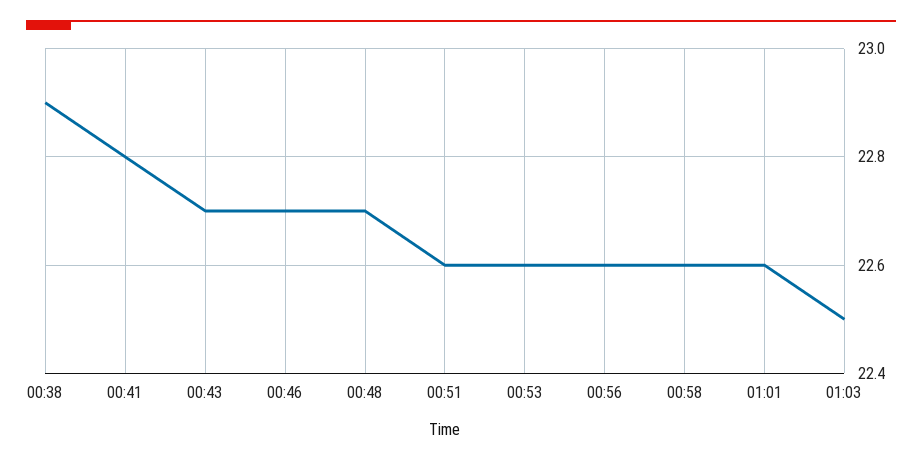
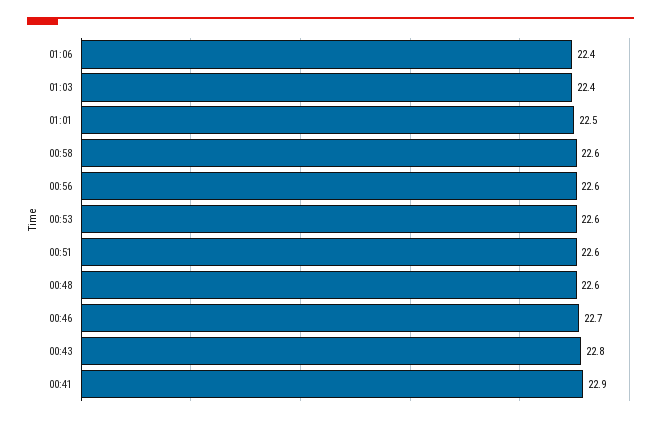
00:38: 22.9 -> none
00:41: 22.8 -> 22.9
00:43: 22.7 -> 22.8
00:48: 22.7 -> 22.6
01:01: 22.6 -> 22.5
01:03: 22.5 -> 22.4
01:06: none -> 22.4

